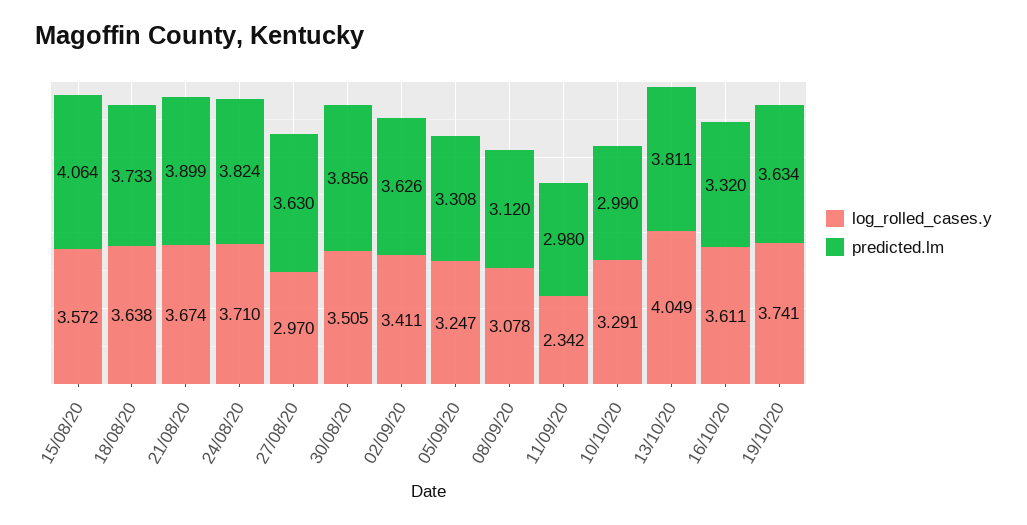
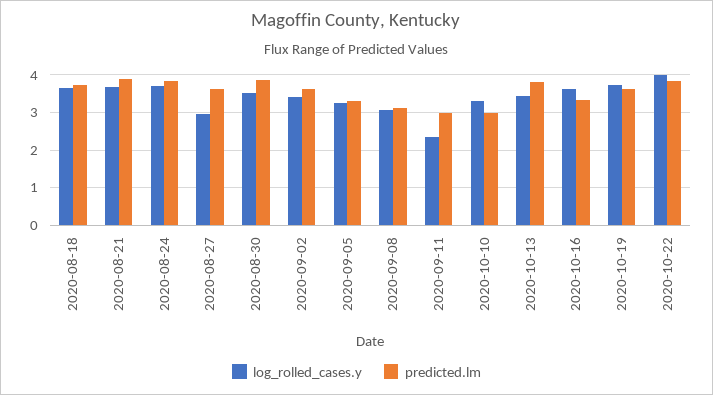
log_rolled_cases.y, 15/08/20: 3.572 -> none
predicted.lm, 15/08/20: 4.064 -> none
log_rolled_cases.y, 13/10/20: 4.049 -> 3.4
log_rolled_cases.y, 2020-10-22: none -> 4
predicted.lm, 2020-10-22: none -> 3.8

